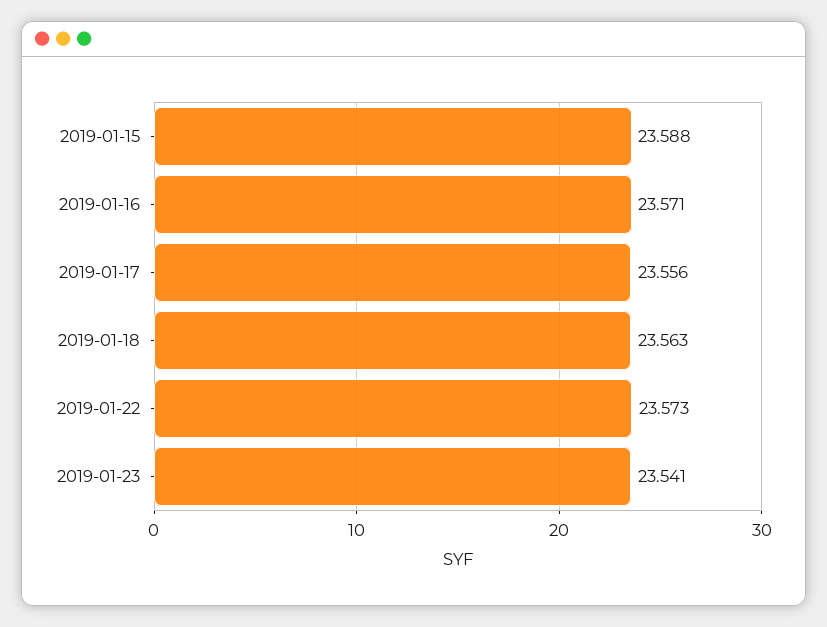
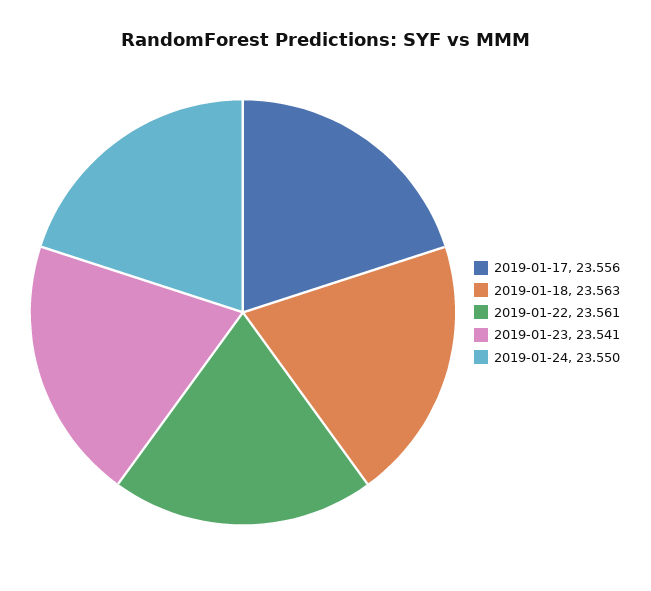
2019-01-15: 23.588 -> none
2019-01-16: 23.571 -> none
2019-01-22: 23.573 -> 23.561
2019-01-24: none -> 23.55

